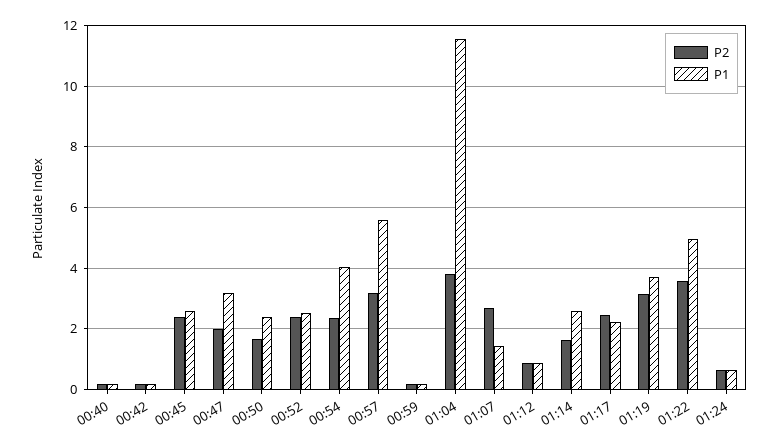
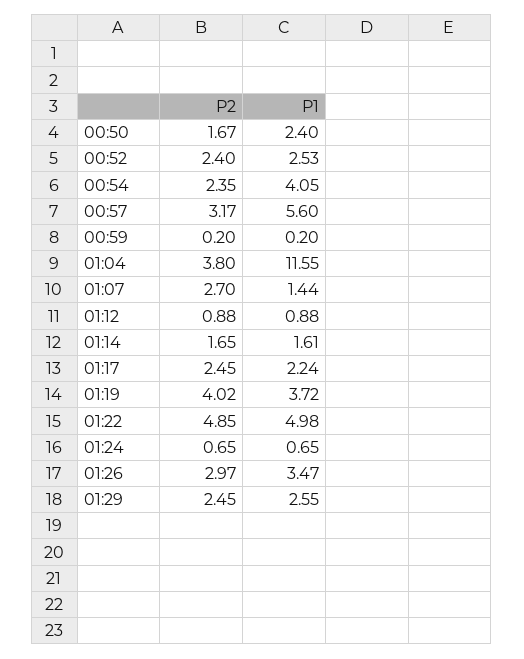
P2, 00:40: 0.2 -> none
P1, 00:40: 0.2 -> none
P2, 00:42: 0.2 -> none
P1, 00:42: 0.2 -> none
P2, 00:45: 2.4 -> none
P1, 00:45: 2.6 -> none
P2, 00:47: 2 -> none
P1, 00:47: 3.2 -> none
P1, 01:14: 2.6 -> 1.61
P2, 01:19: 3.2 -> 4.02
P2, 01:22: 3.6 -> 4.85
P2, 01:26: none -> 2.97
P1, 01:26: none -> 3.47
P2, 01:29: none -> 2.45
P1, 01:29: none -> 2.55

